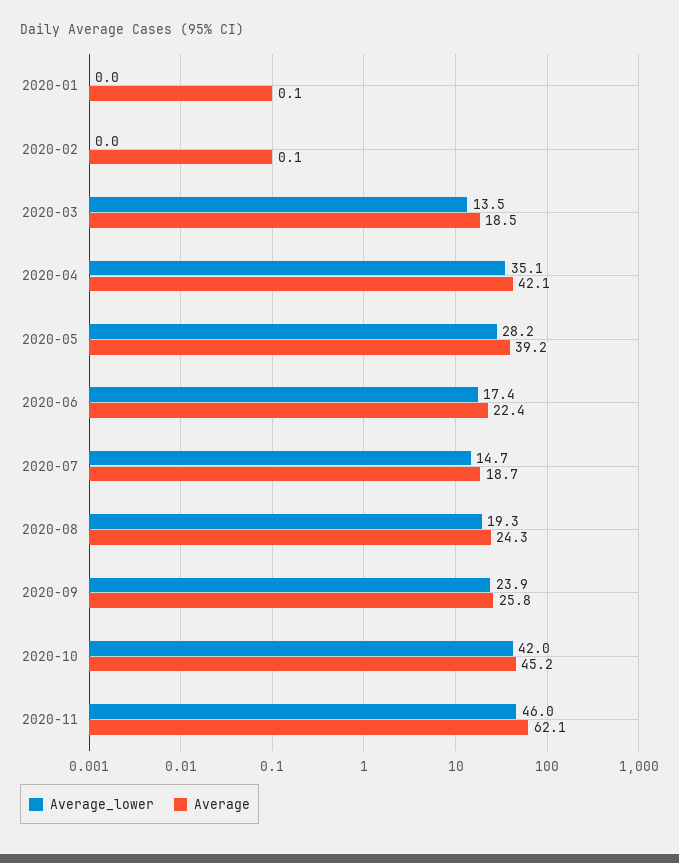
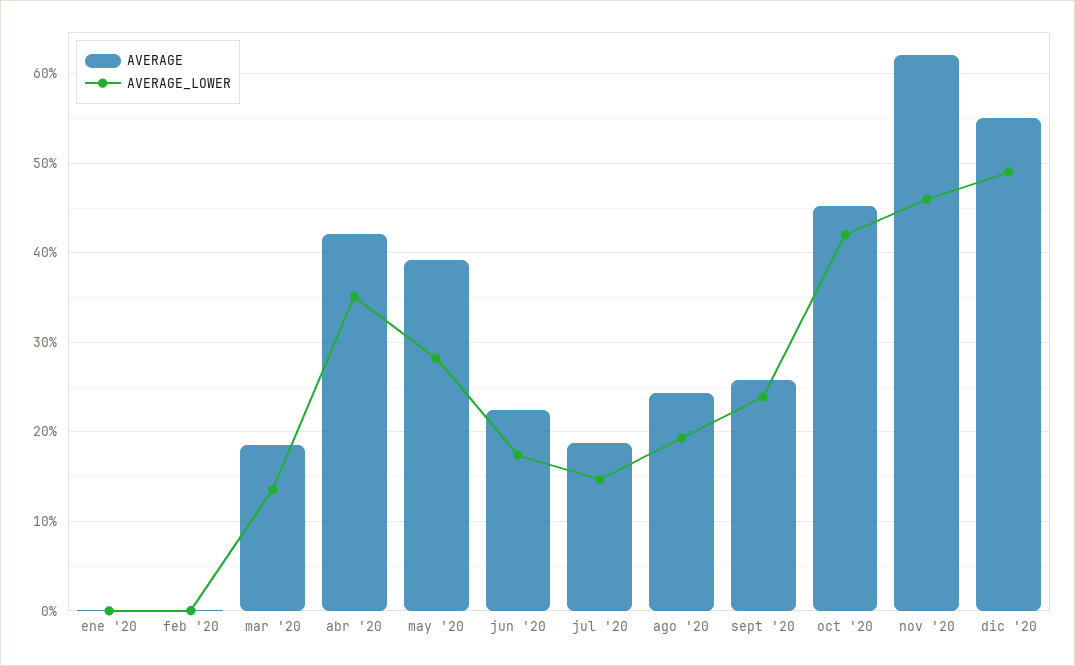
Average, dic '20: none -> 55
Average_lower, dic '20: none -> 49

